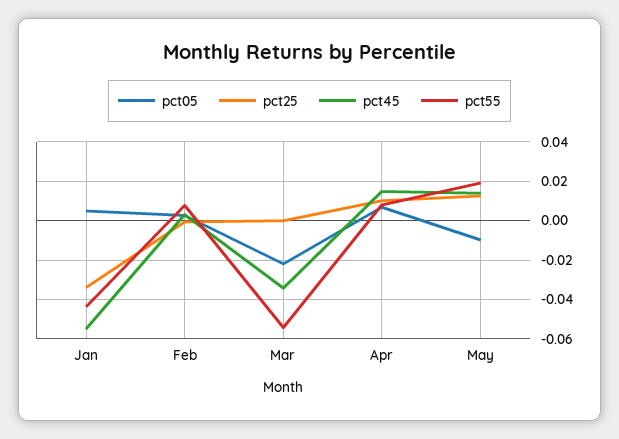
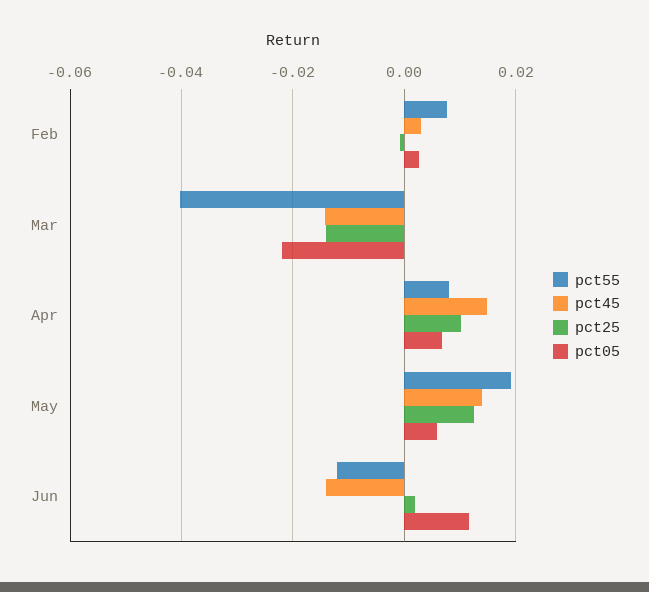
pct05, Jan: 0.005 -> none
pct25, Jan: -0.035 -> none
pct45, Jan: -0.055 -> none
pct55, Jan: -0.045 -> none
pct25, Mar: 0 -> -0.014
pct45, Mar: -0.035 -> -0.014
pct55, Mar: -0.055 -> -0.04
pct05, May: -0.01 -> 0.006
pct55, Jun: none -> -0.012
pct45, Jun: none -> -0.014
pct25, Jun: none -> 0.002
pct05, Jun: none -> 0.012

